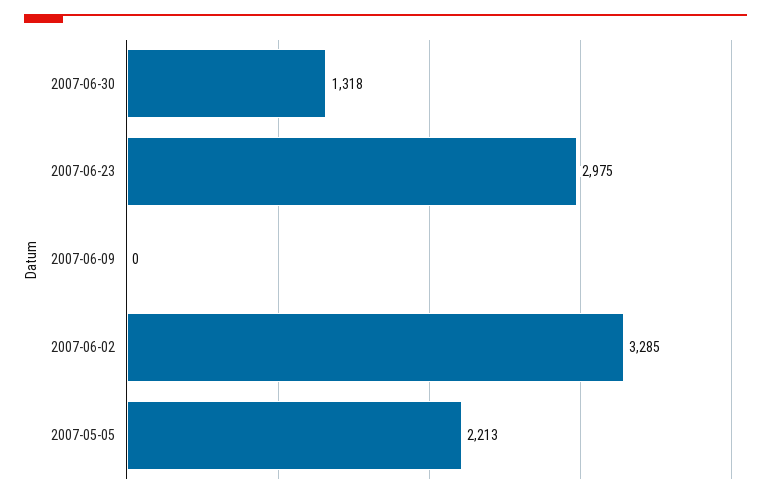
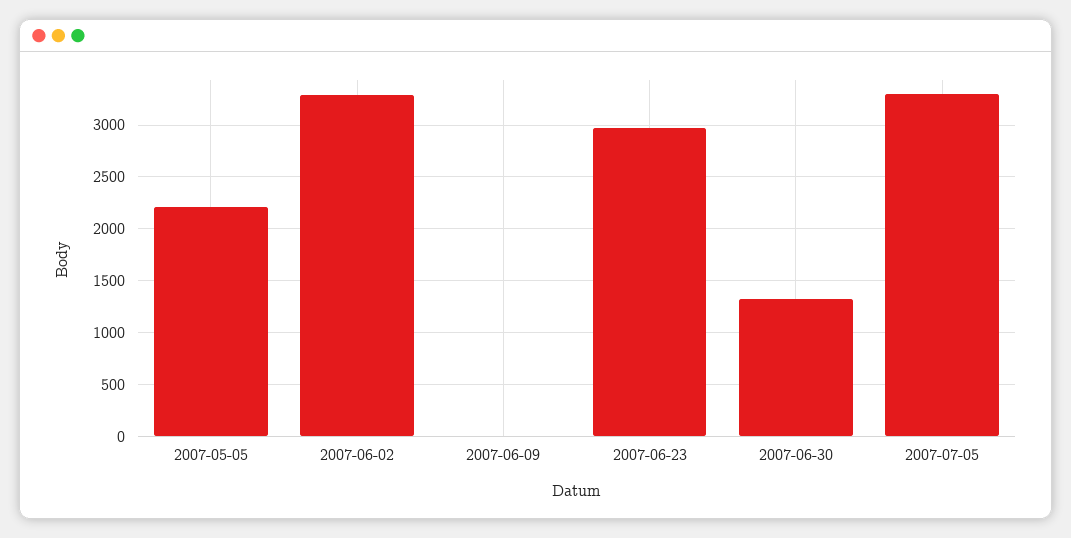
2007-07-05: none -> 3300

